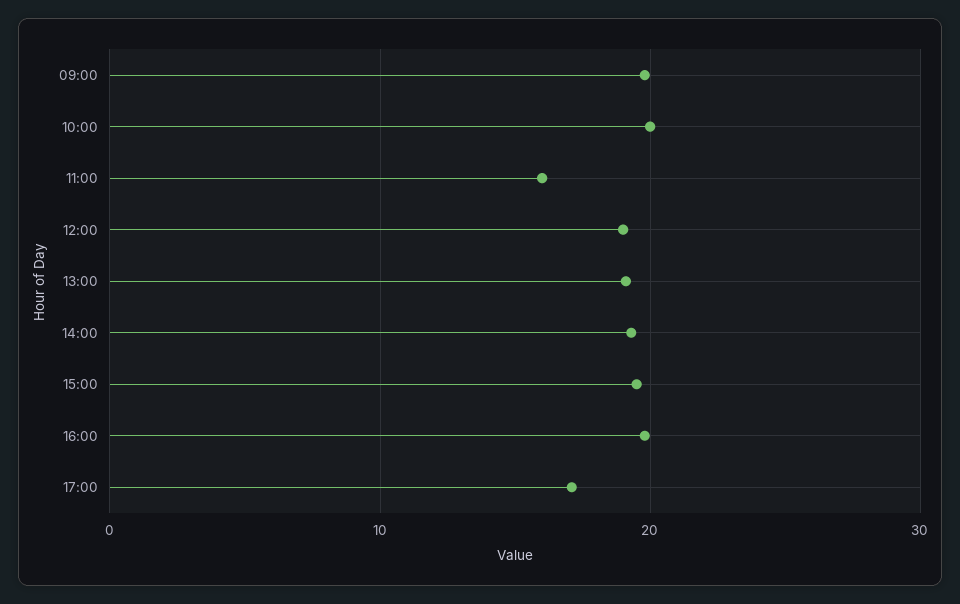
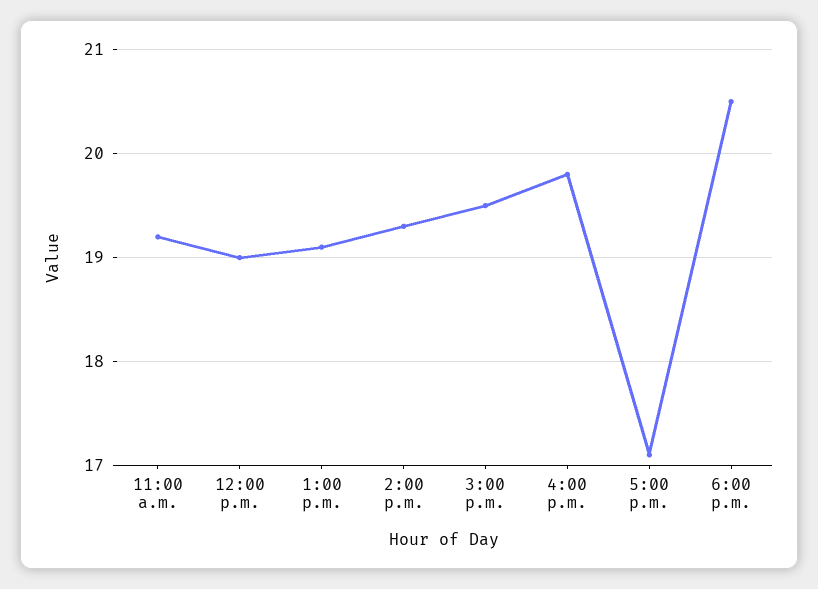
09:00: 20 -> none
10:00: 20 -> none
11:00: 16 -> 19.2
6:00 p.m.: none -> 20.5

